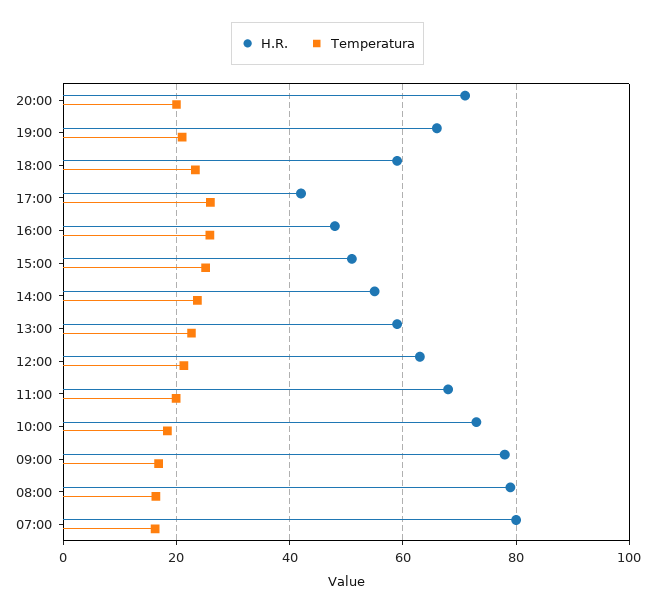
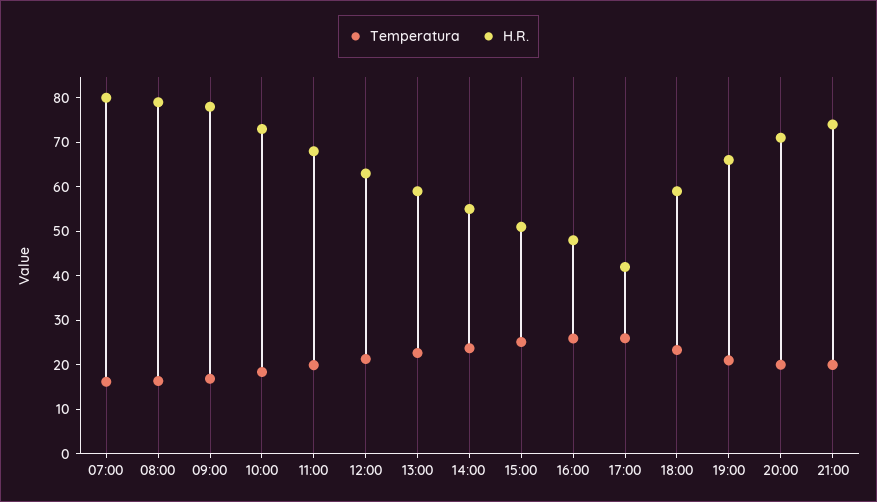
Temperatura, 21:00: none -> 20
H.R., 21:00: none -> 74

